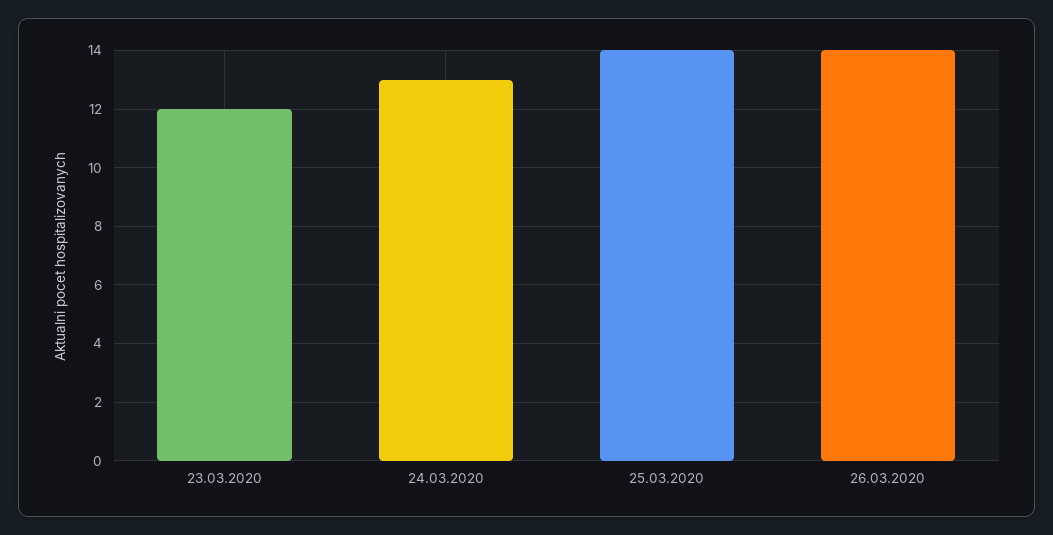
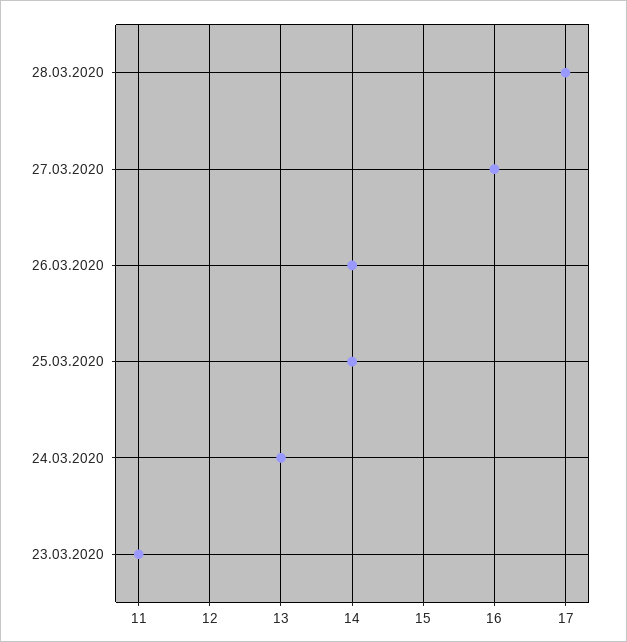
23.03.2020: 12 -> 11
28.03.2020: none -> 17
27.03.2020: none -> 16

